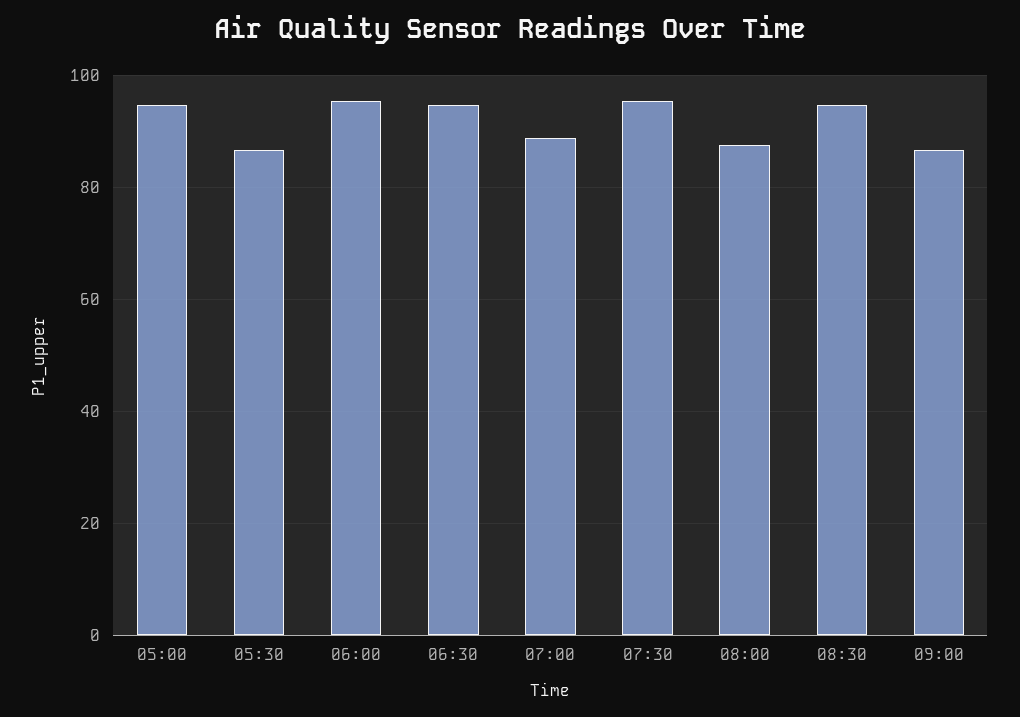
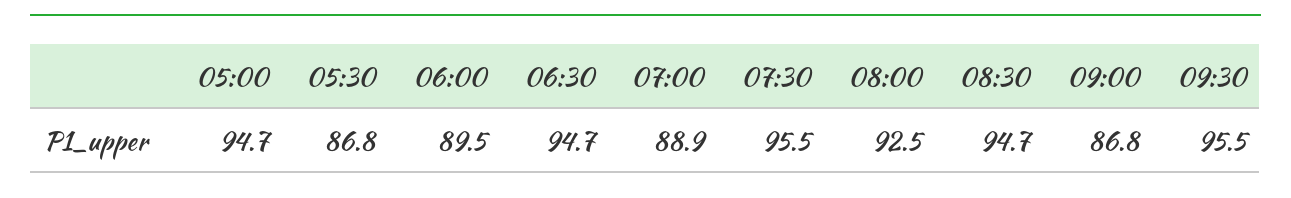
06:00: 96 -> 89.5
08:00: 88 -> 92.5
09:30: none -> 95.5

